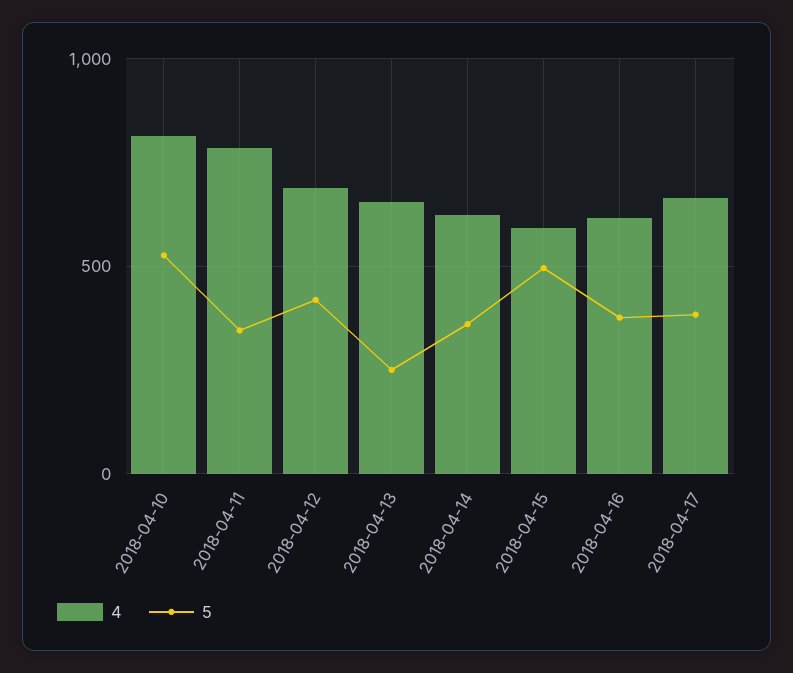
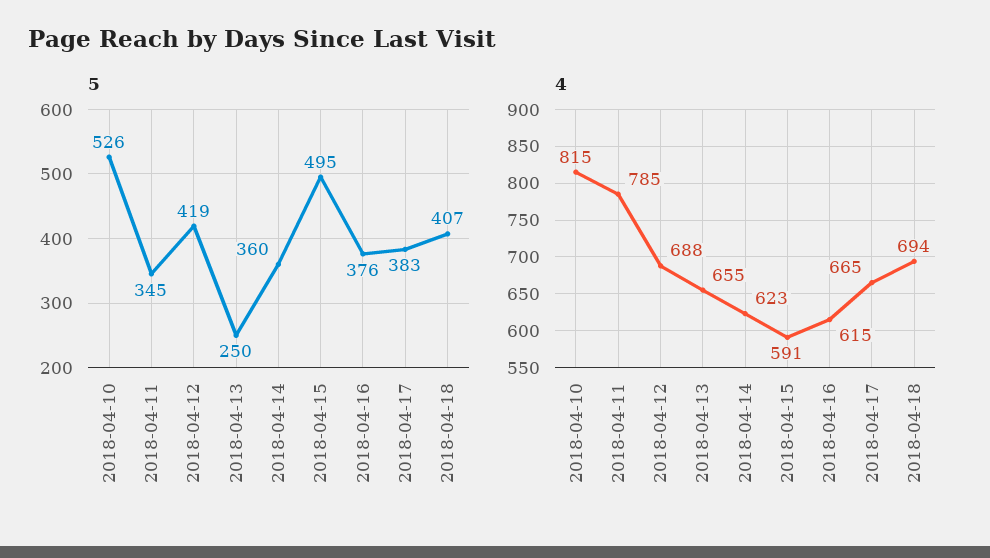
5, 2018-04-18: none -> 407
4, 2018-04-18: none -> 694

